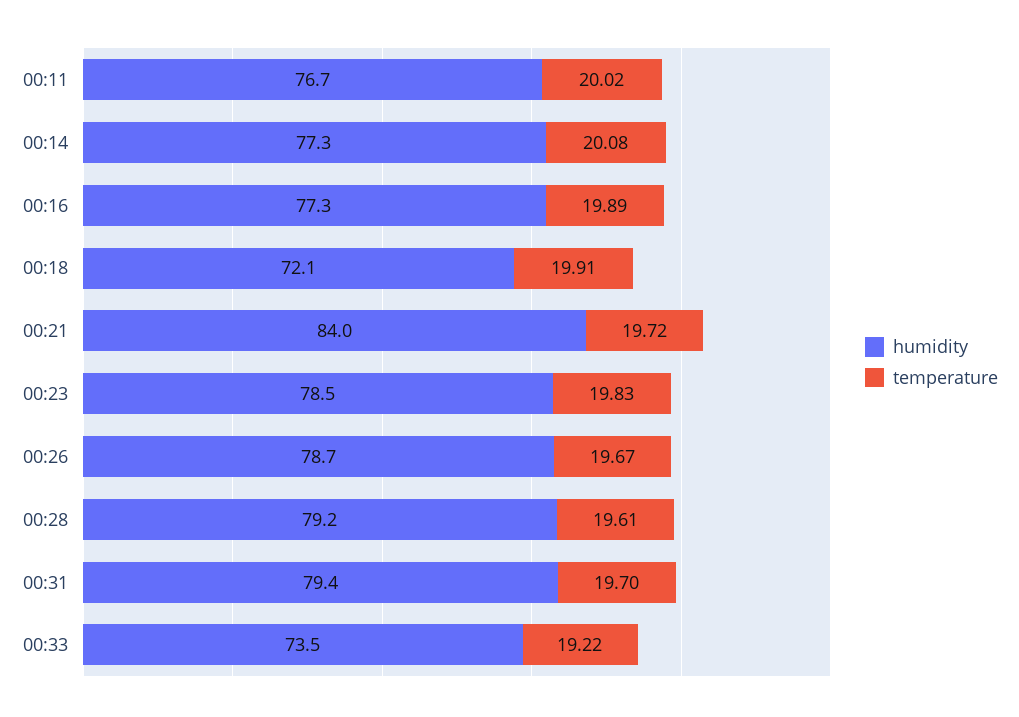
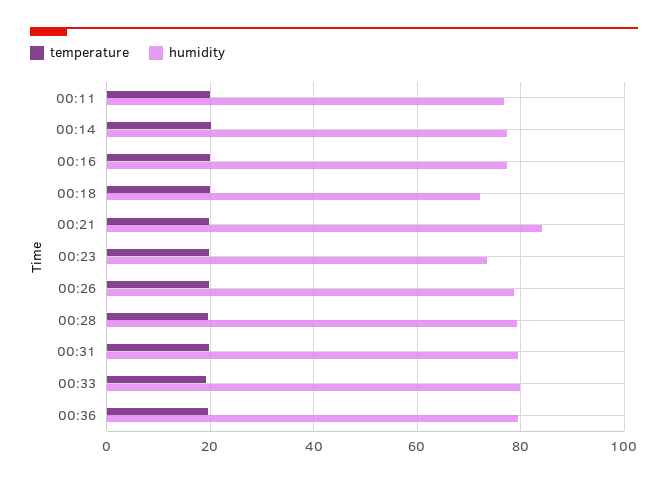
humidity, 00:23: 78.5 -> 74
humidity, 00:33: 73.5 -> 80
temperature, 00:36: none -> 20
humidity, 00:36: none -> 80

